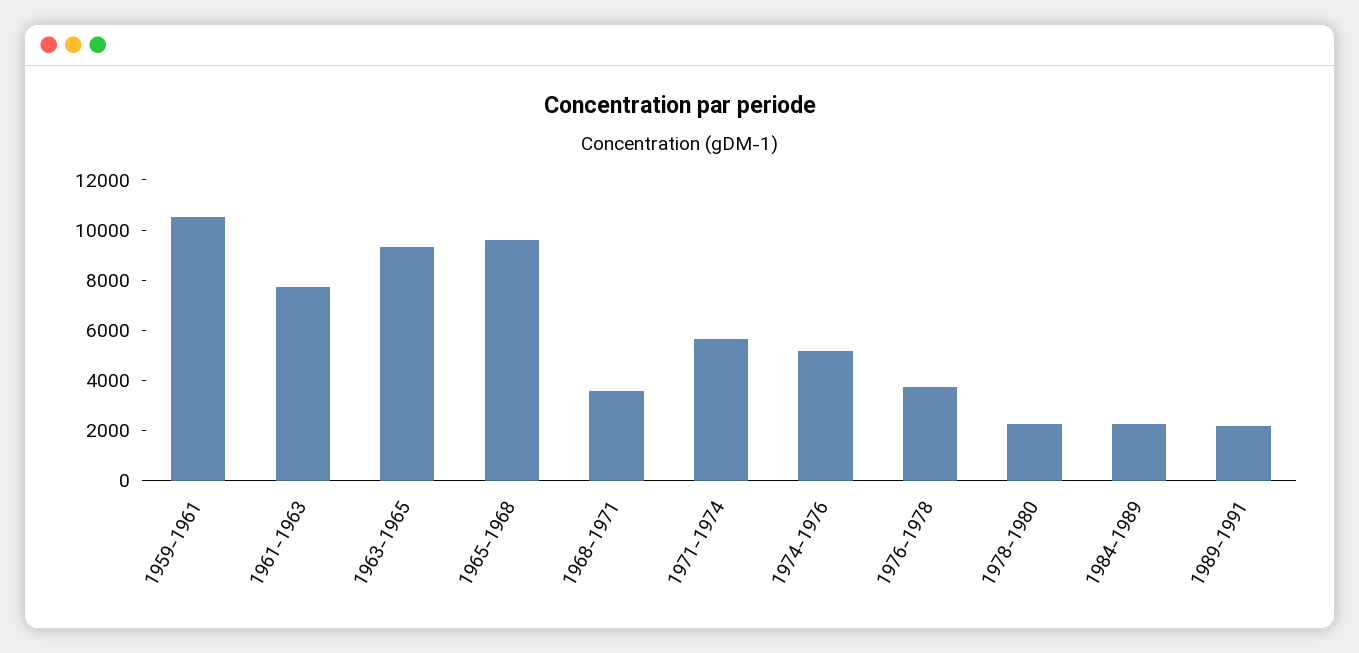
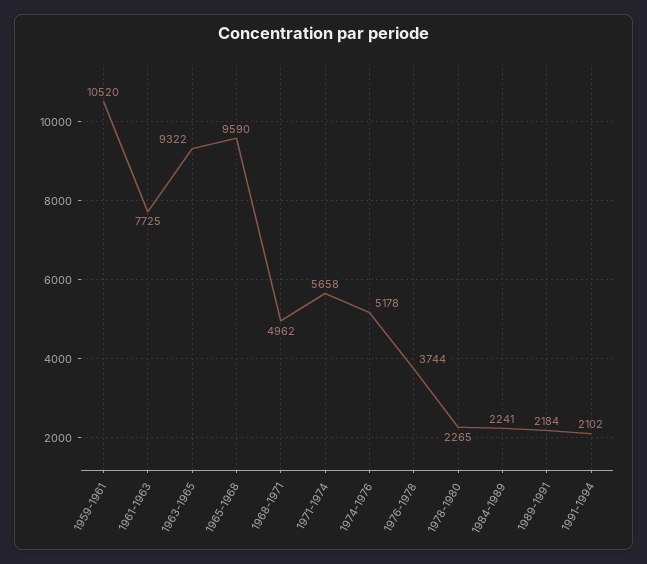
1968-1971: 3500 -> 4962
1991-1994: none -> 2102

